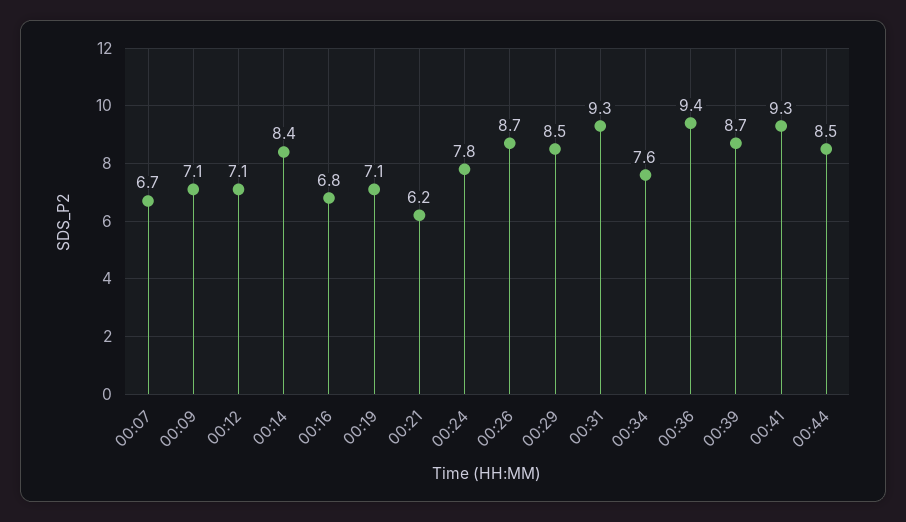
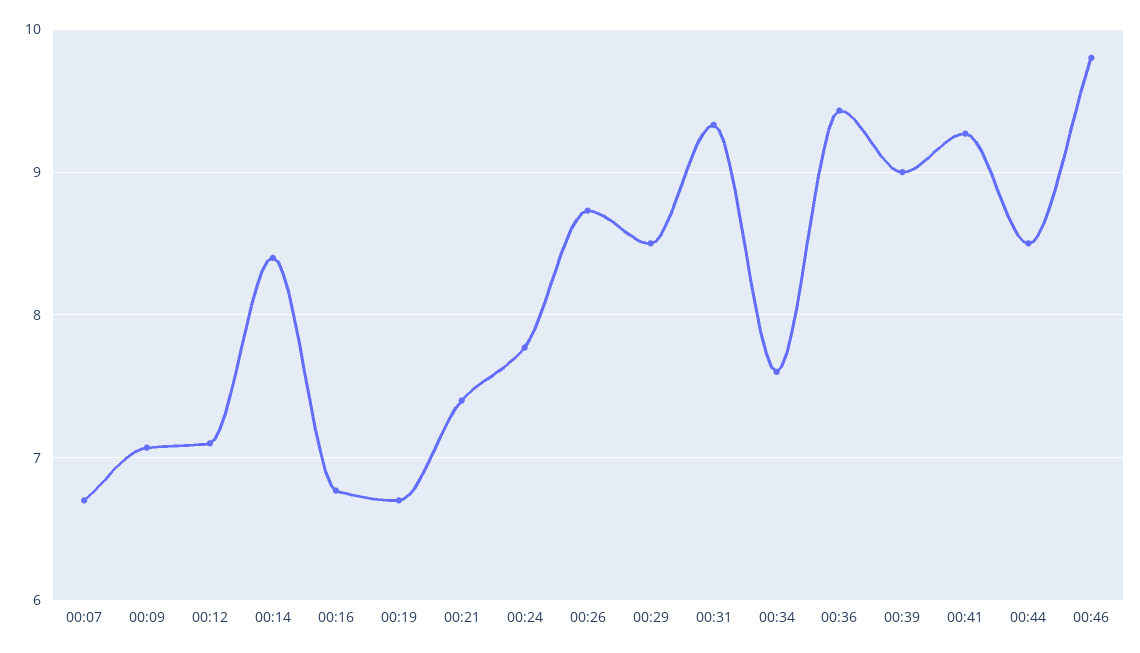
00:19: 7.1 -> 6.7
00:21: 6.2 -> 7.4
00:39: 8.7 -> 9
00:46: none -> 9.8

